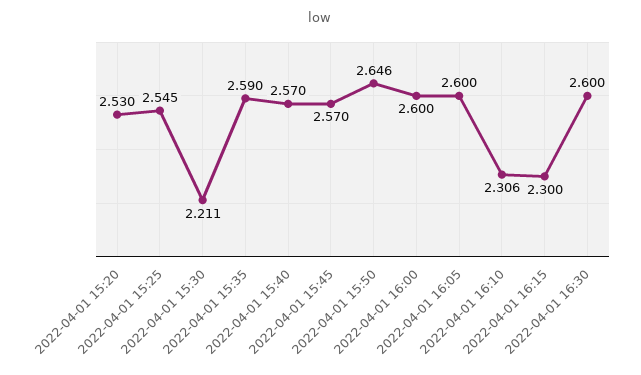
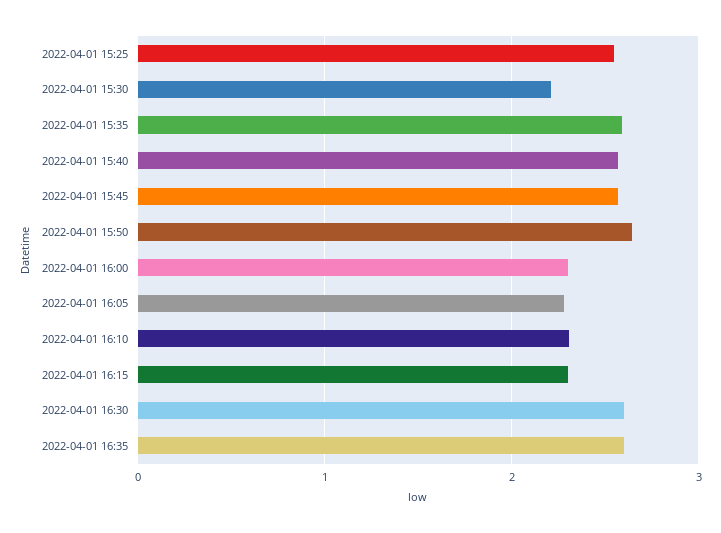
2022-04-01 15:20: 2.53 -> none
2022-04-01 16:00: 2.6 -> 2.3
2022-04-01 16:05: 2.6 -> 2.3
2022-04-01 16:35: none -> 2.6

